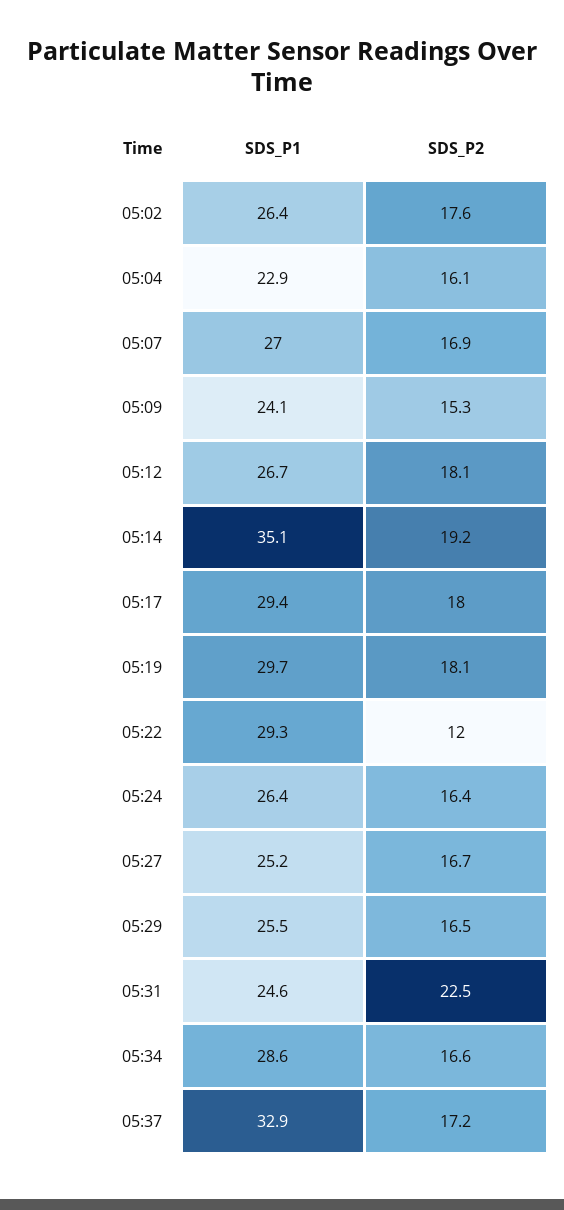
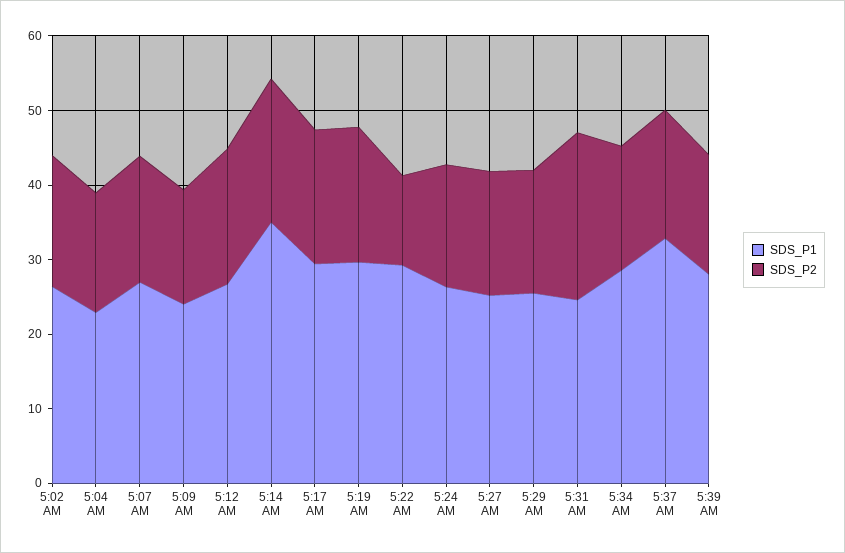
SDS_P1, 5:39 AM: none -> 28
SDS_P2, 5:39 AM: none -> 16

